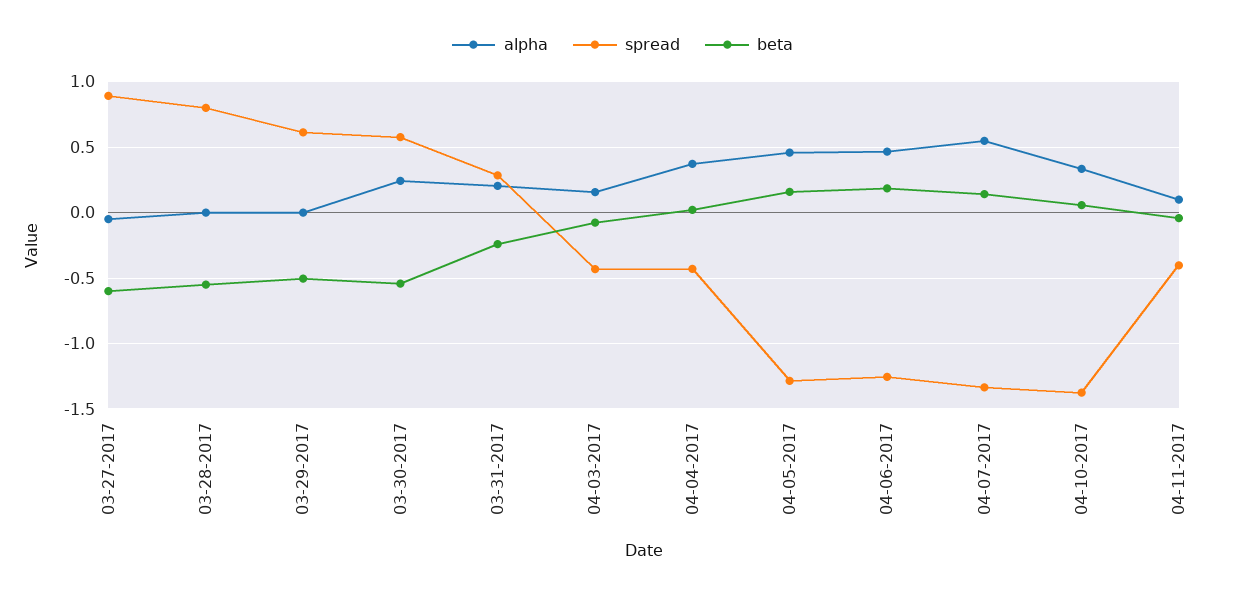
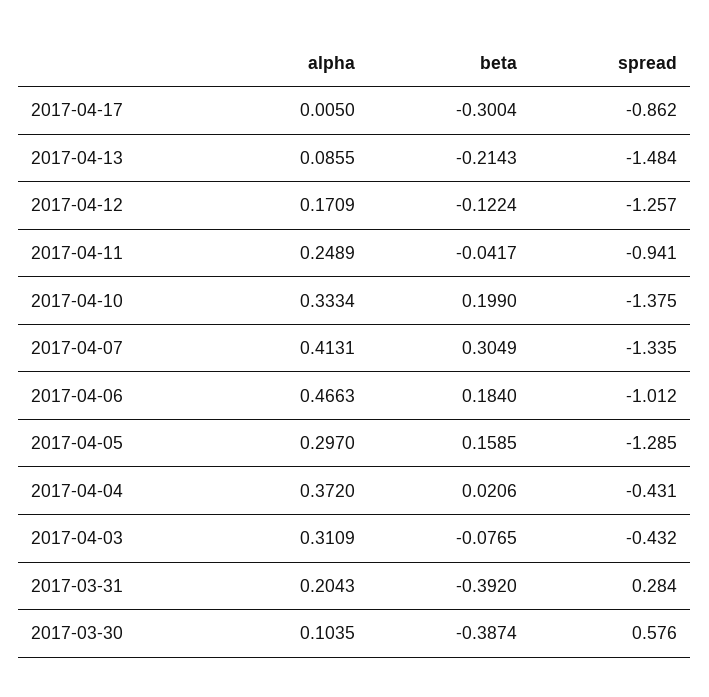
alpha, 03-27-2017: -0.05 -> none
spread, 03-27-2017: 0.9 -> none
beta, 03-27-2017: -0.6 -> none
alpha, 03-28-2017: 0 -> none
spread, 03-28-2017: 0.8 -> none
beta, 03-28-2017: -0.55 -> none
alpha, 03-29-2017: 0 -> none
spread, 03-29-2017: 0.6 -> none
beta, 03-29-2017: -0.5 -> none
alpha, 03-30-2017: 0.25 -> 0.1035
beta, 03-30-2017: -0.55 -> -0.3874
beta, 03-31-2017: -0.25 -> -0.392
alpha, 04-03-2017: 0.15 -> 0.3109
alpha, 04-05-2017: 0.45 -> 0.297
spread, 04-06-2017: -1.25 -> -1.012
alpha, 04-07-2017: 0.55 -> 0.4131
beta, 04-07-2017: 0.15 -> 0.3049
beta, 04-10-2017: 0.05 -> 0.199
alpha, 04-11-2017: 0.1 -> 0.2489
spread, 04-11-2017: -0.4 -> -0.941
alpha, 2017-04-17: none -> 0.005
beta, 2017-04-17: none -> -0.3004
spread, 2017-04-17: none -> -0.862
alpha, 2017-04-13: none -> 0.0855
beta, 2017-04-13: none -> -0.2143
spread, 2017-04-13: none -> -1.484
alpha, 2017-04-12: none -> 0.1709
beta, 2017-04-12: none -> -0.1224
spread, 2017-04-12: none -> -1.257

